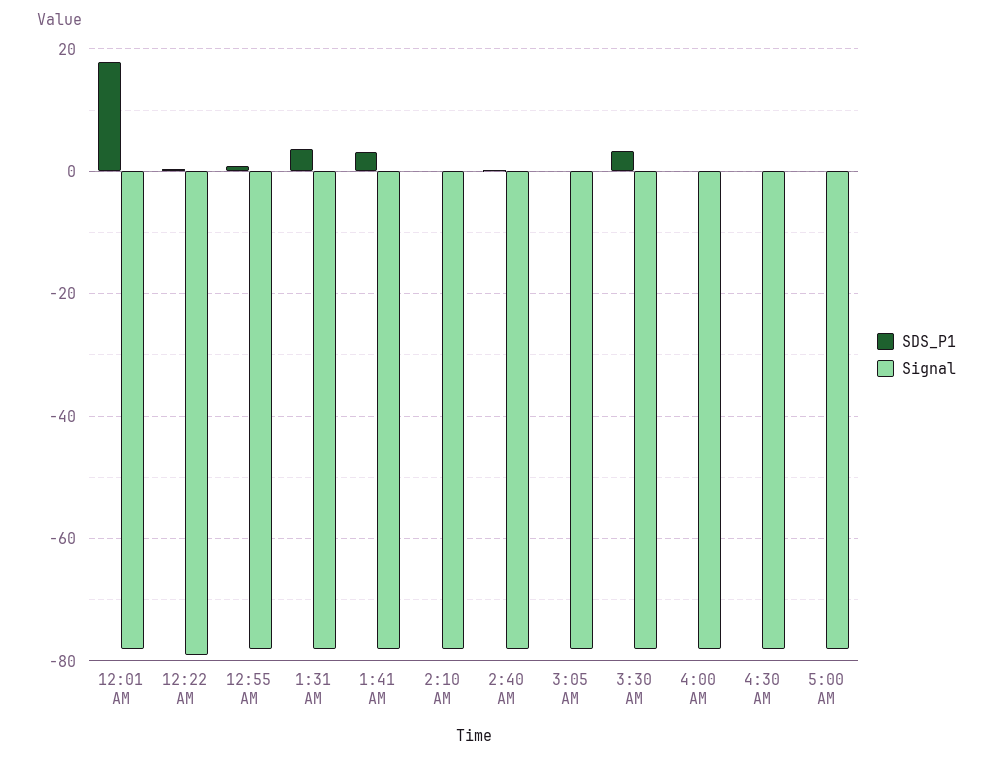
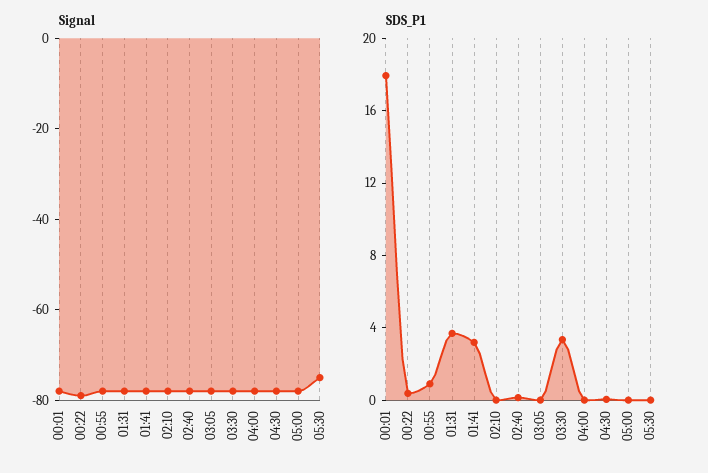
Signal, 05:30: none -> -75
SDS_P1, 05:30: none -> 0

